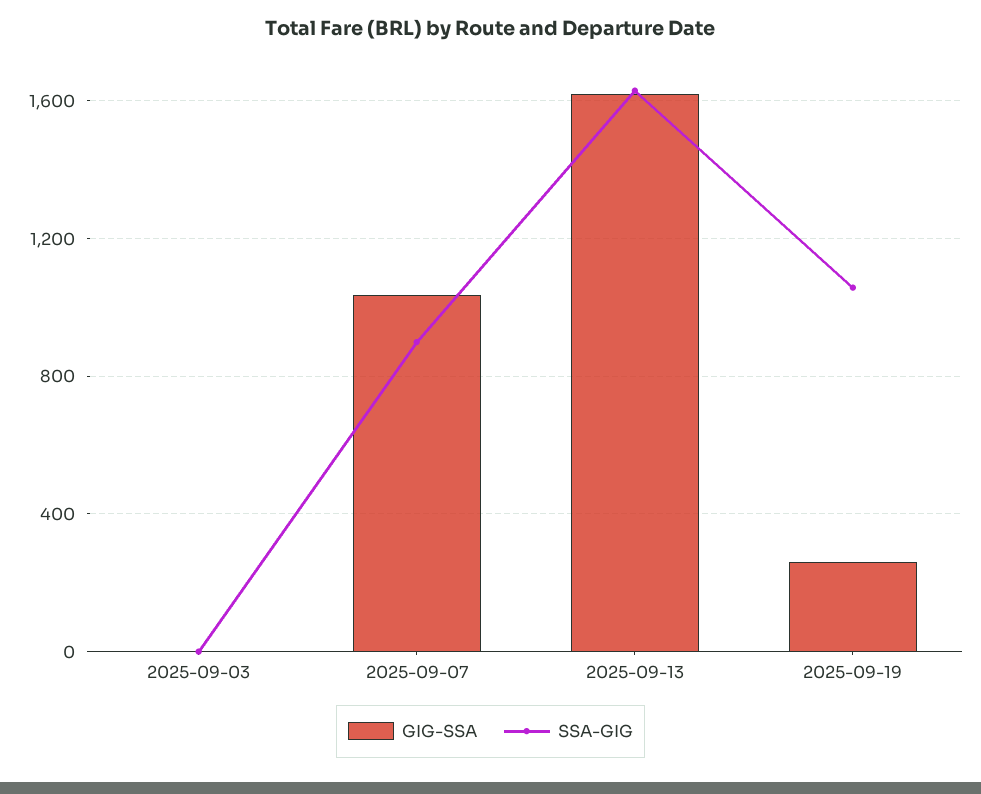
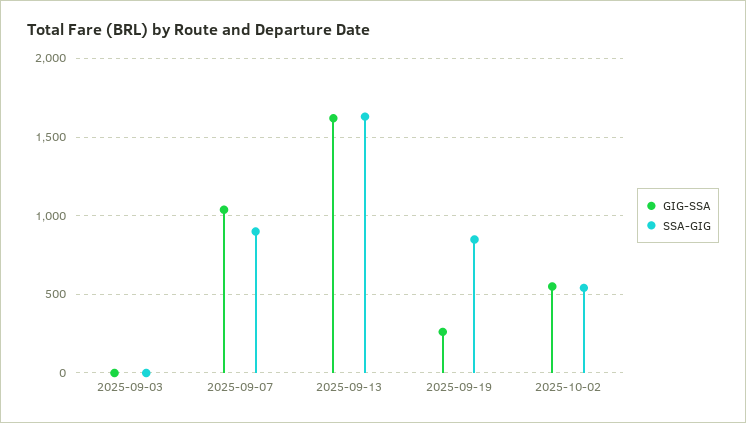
SSA-GIG, 2025-09-19: 1050 -> 850
GIG-SSA, 2025-10-02: none -> 550
SSA-GIG, 2025-10-02: none -> 550

